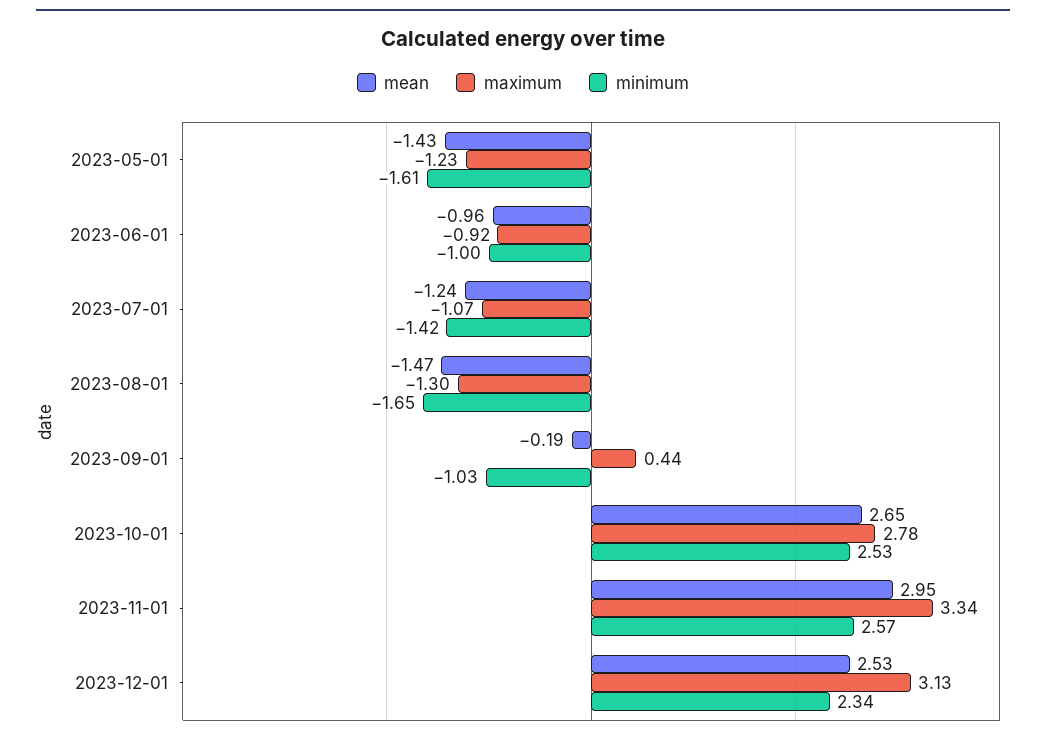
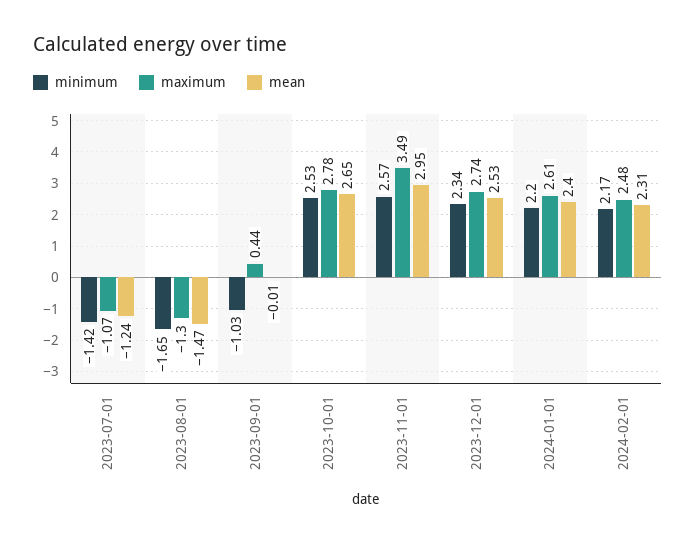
mean, 2023-05-01: -1.43 -> none
maximum, 2023-05-01: -1.23 -> none
minimum, 2023-05-01: -1.61 -> none
mean, 2023-06-01: -0.96 -> none
maximum, 2023-06-01: -0.92 -> none
minimum, 2023-06-01: -1 -> none
mean, 2023-09-01: -0.19 -> -0.01
maximum, 2023-11-01: 3.34 -> 3.49
maximum, 2023-12-01: 3.13 -> 2.74
minimum, 2024-01-01: none -> 2.2
maximum, 2024-01-01: none -> 2.61
mean, 2024-01-01: none -> 2.4
minimum, 2024-02-01: none -> 2.17
maximum, 2024-02-01: none -> 2.48
mean, 2024-02-01: none -> 2.31

